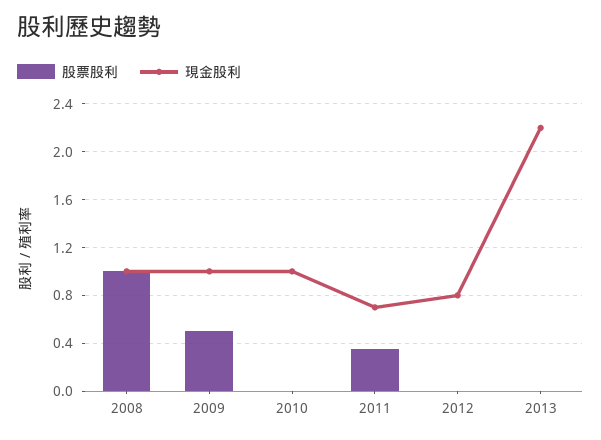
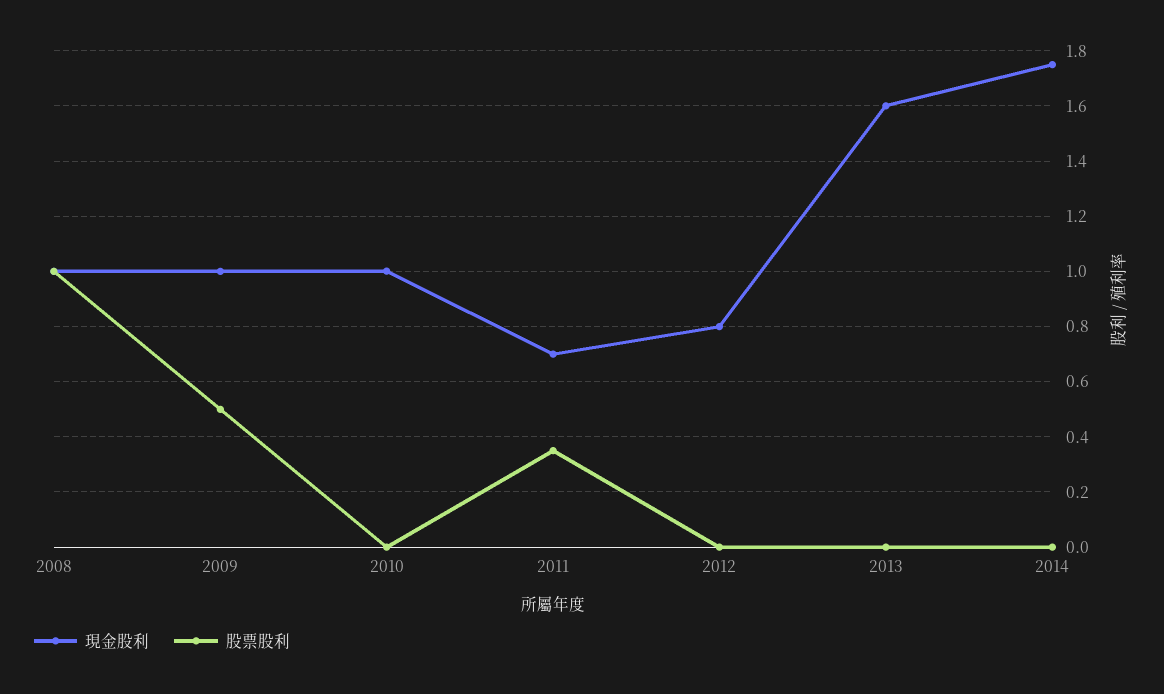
現金股利, 2013: 2.2 -> 1.6
現金股利, 2014: none -> 1.75
股票股利, 2014: none -> 0

